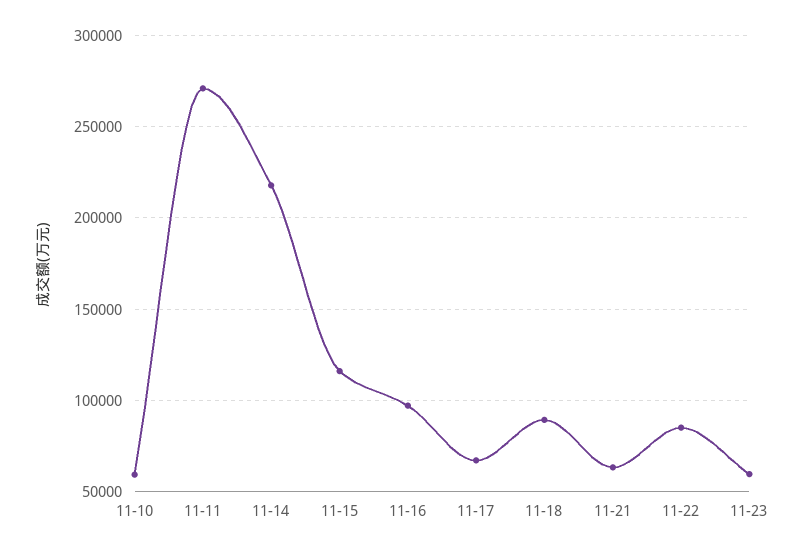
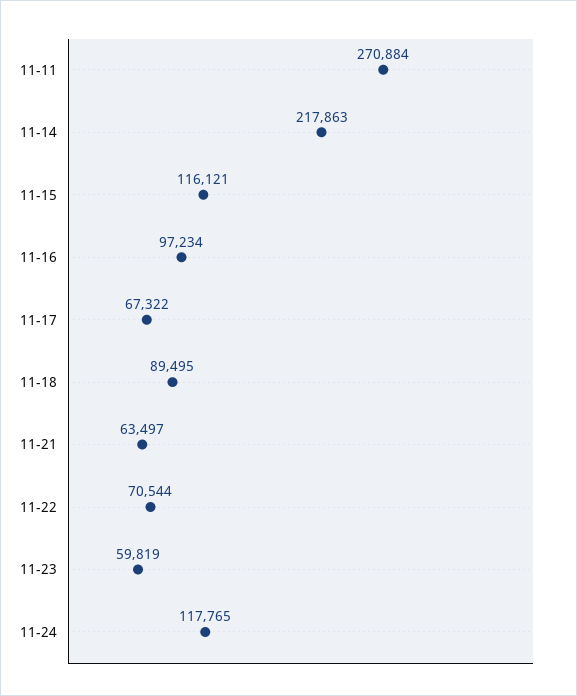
11-10: 60000 -> none
11-22: 85000 -> 70544
11-24: none -> 117765

